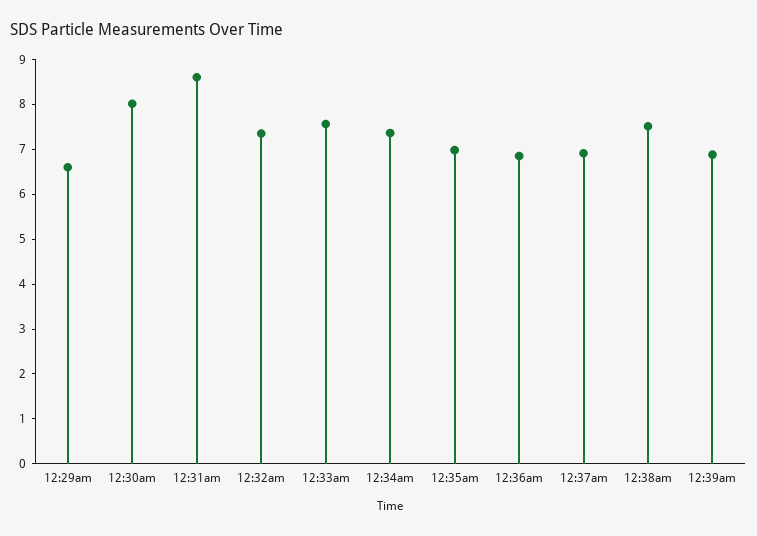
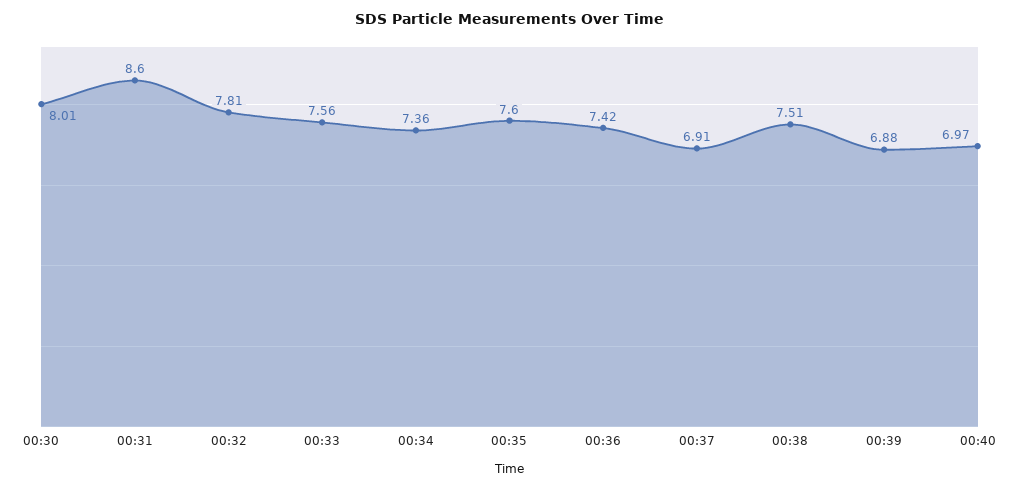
12:29am: 6.6 -> none
12:32am: 7.4 -> 7.81
12:35am: 7 -> 7.6
12:36am: 6.8 -> 7.42
00:40: none -> 6.97

